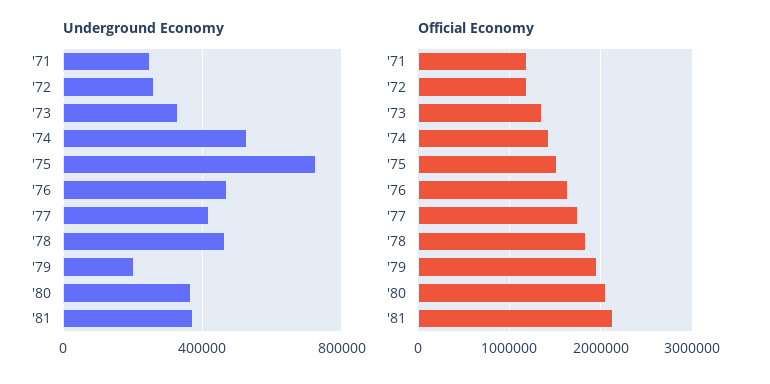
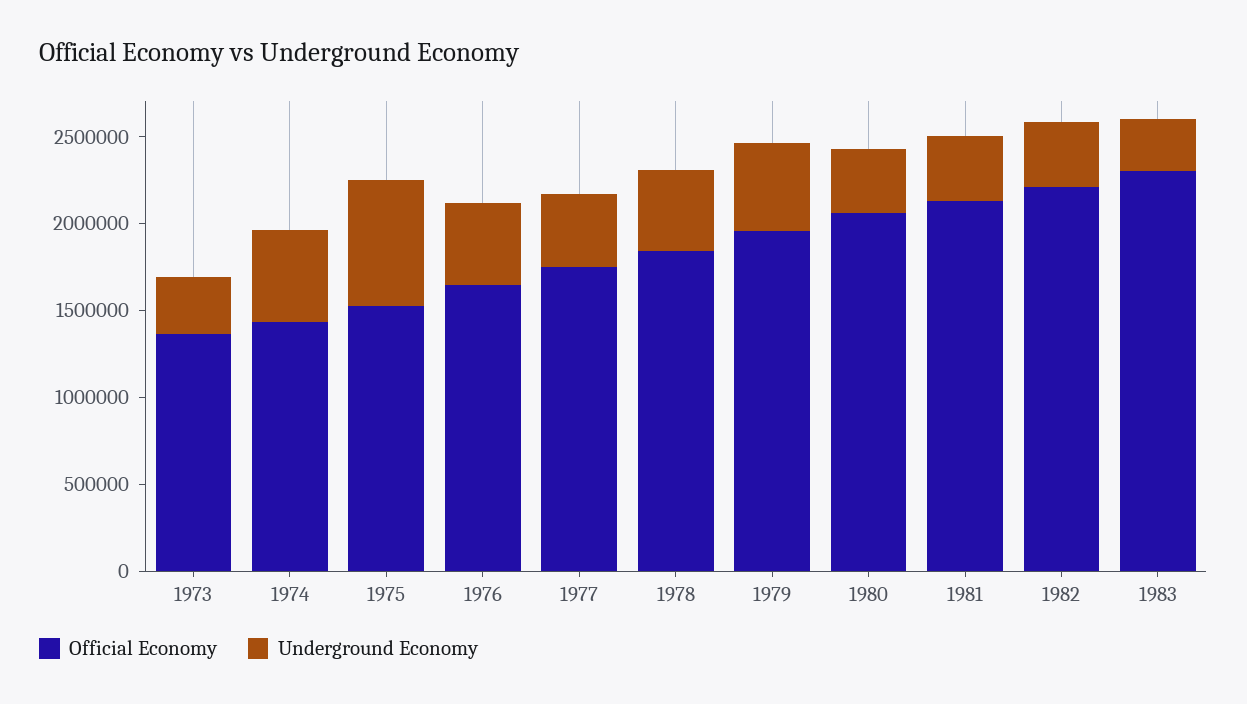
Underground Economy, '71: 250000 -> none
Underground Economy, '72: 250000 -> none
Underground Economy, '79: 200000 -> 500000
Official Economy, '71: 1200000 -> none
Official Economy, '72: 1200000 -> none
Official Economy, 1982: none -> 2200000
Underground Economy, 1982: none -> 400000
Official Economy, 1983: none -> 2300000
Underground Economy, 1983: none -> 300000

